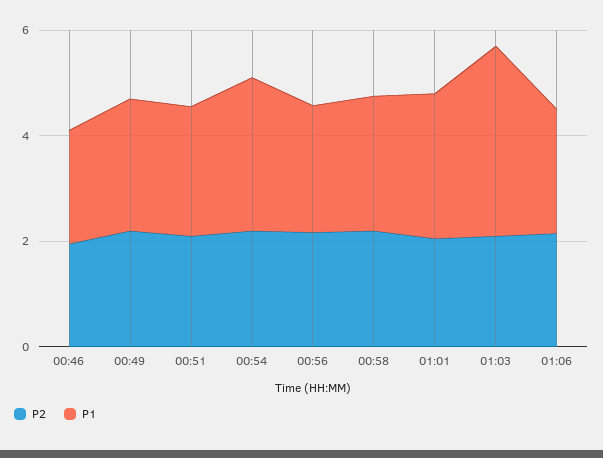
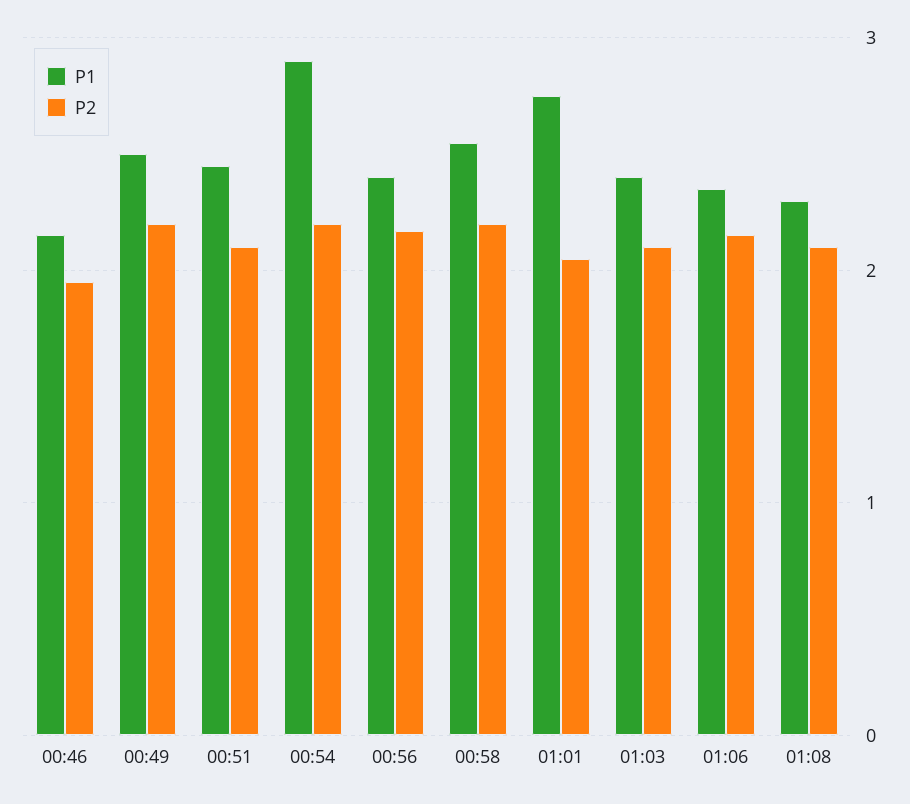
P1, 01:03: 3.5 -> 2.4
P1, 01:08: none -> 2.3
P2, 01:08: none -> 2.1

